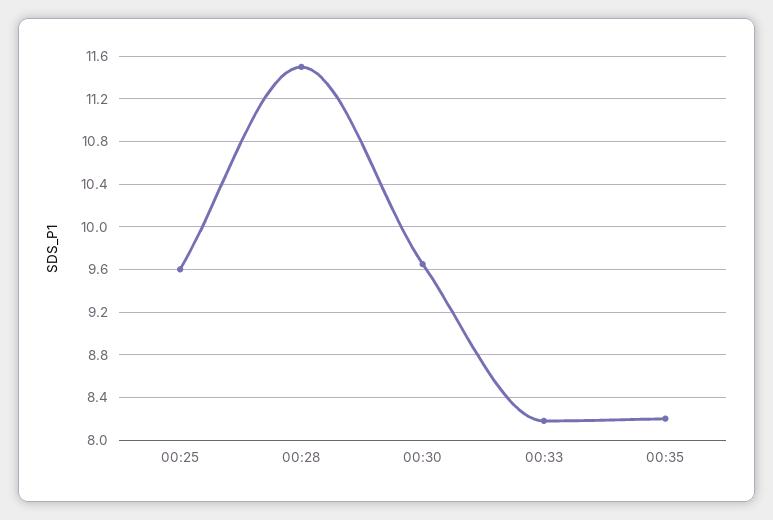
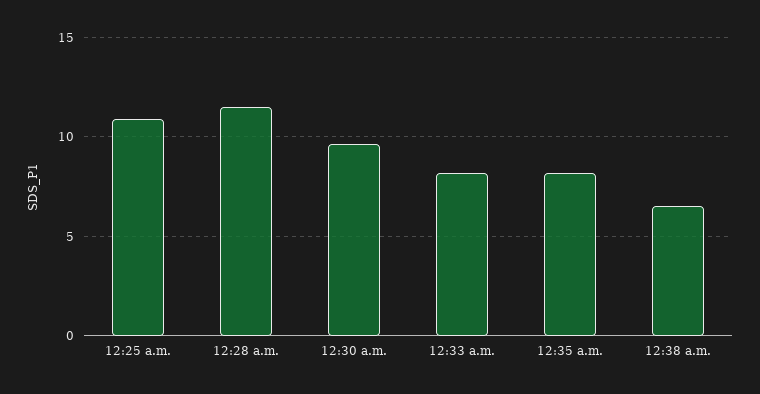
00:25: 9.6 -> 11
12:38 a.m.: none -> 6.5

